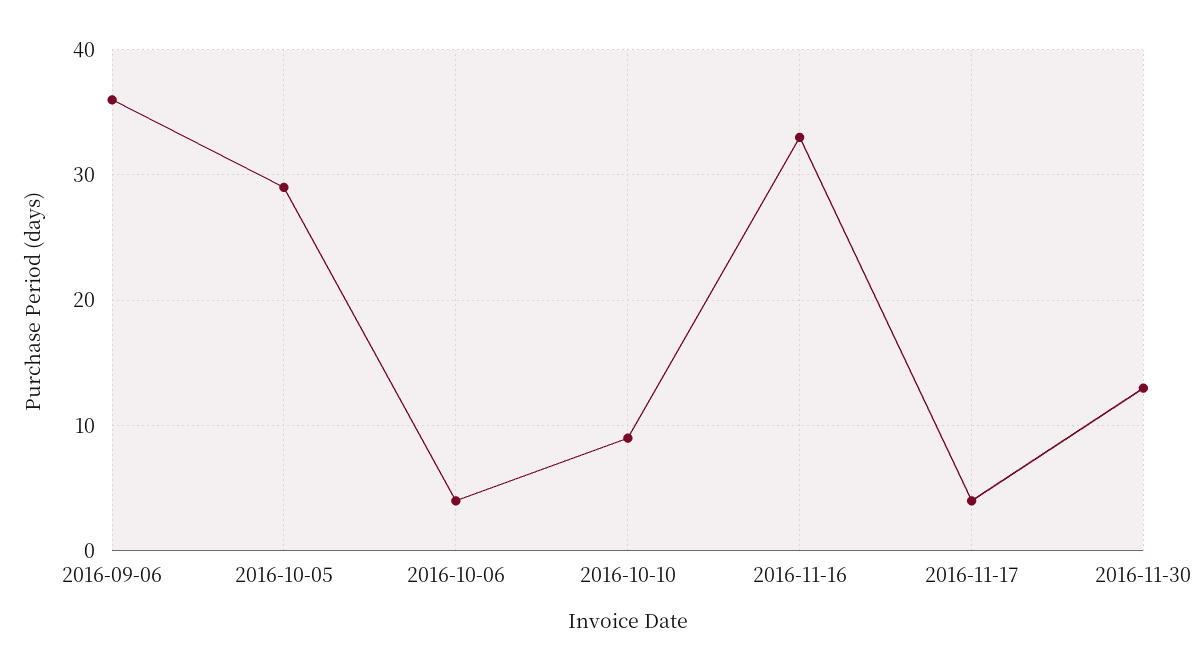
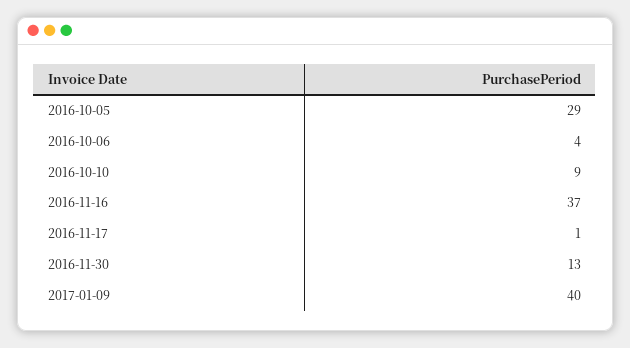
2016-09-06: 36 -> none
2016-11-16: 33 -> 37
2016-11-17: 4 -> 1
2017-01-09: none -> 40

